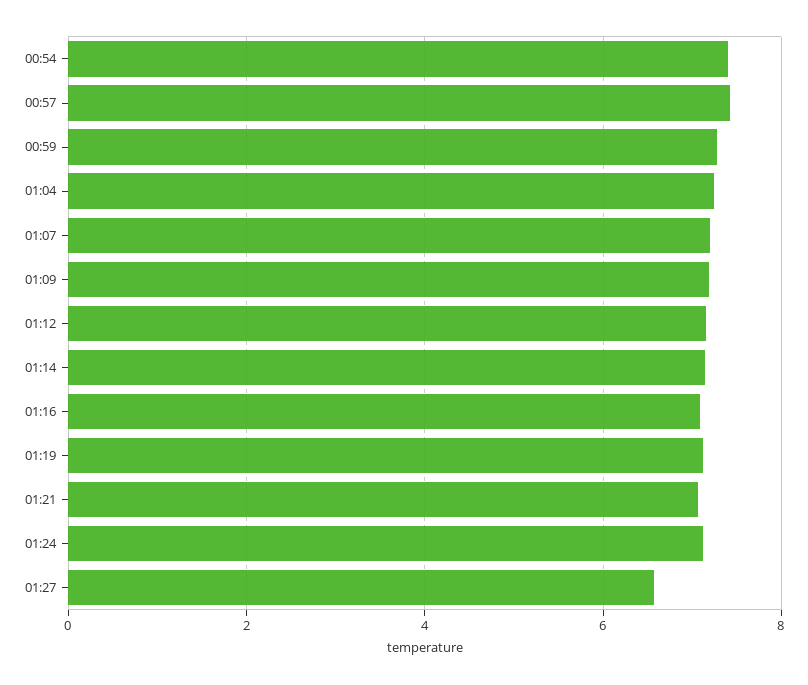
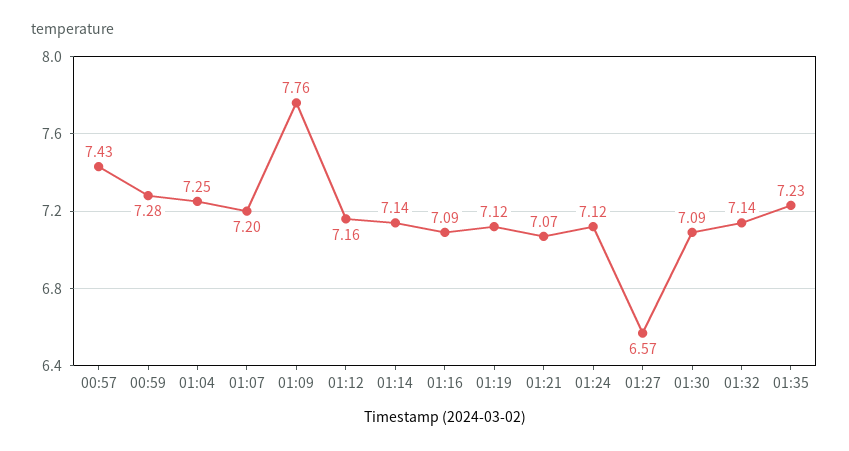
00:54: 7.4 -> none
01:09: 7.2 -> 7.76
01:30: none -> 7.09
01:32: none -> 7.14
01:35: none -> 7.23

